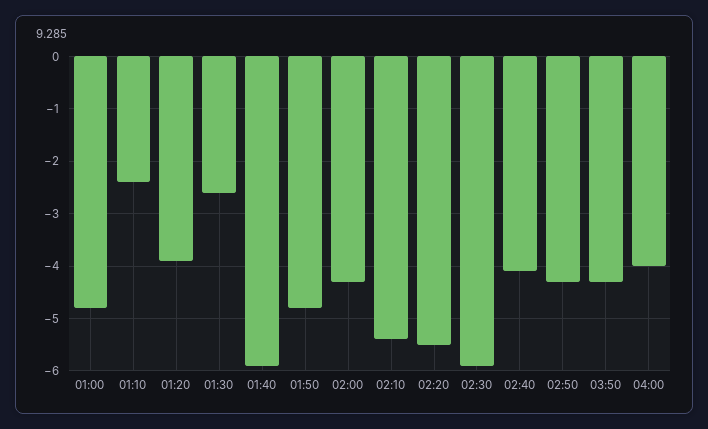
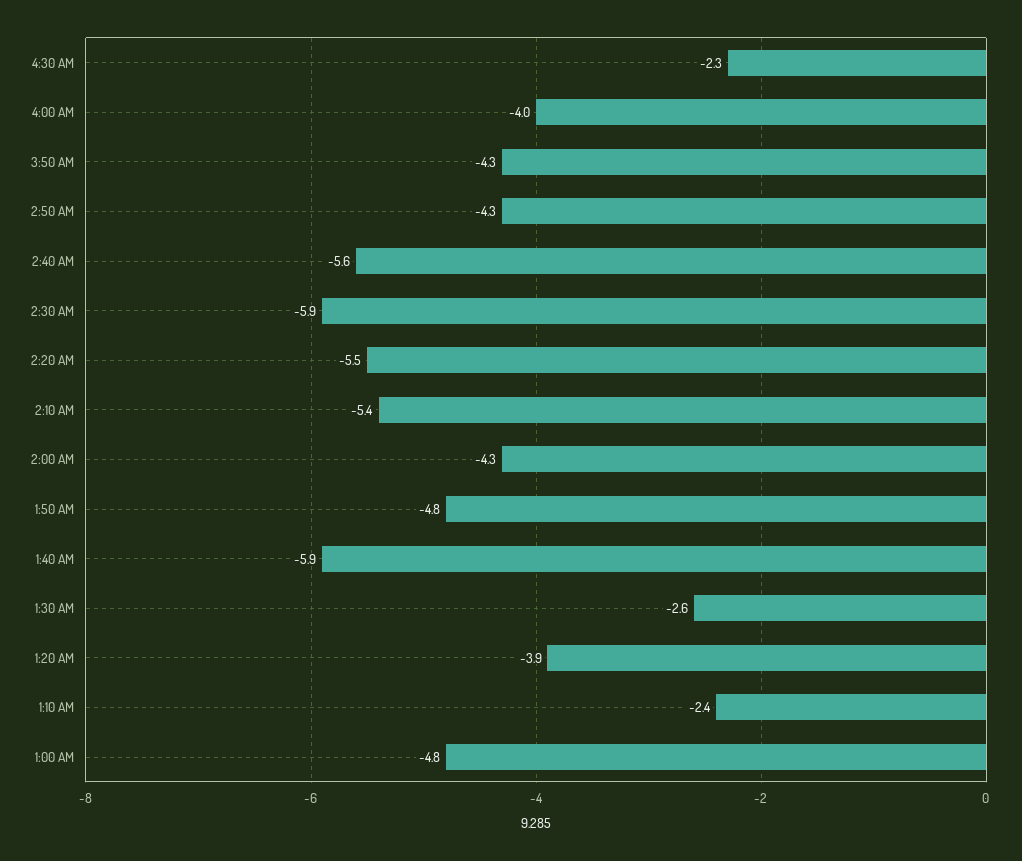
02:40: -4 -> -5.6
4:30 AM: none -> -2.3

